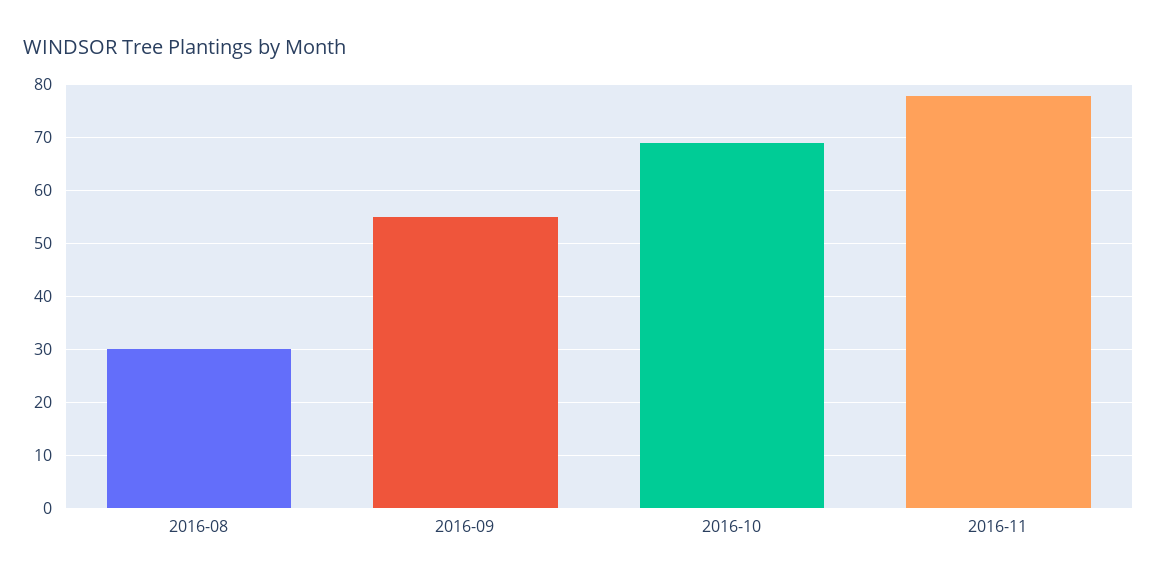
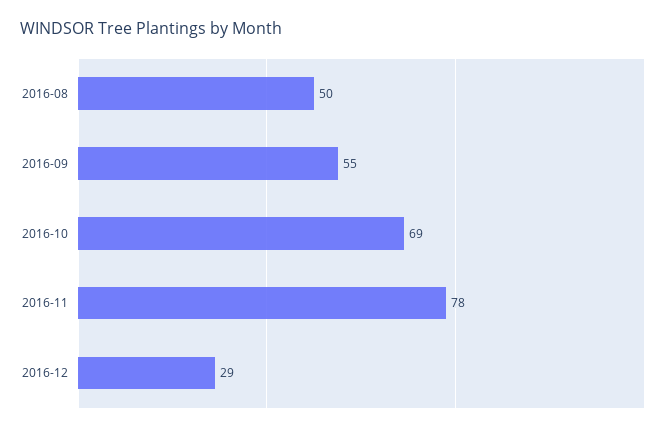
2016-08: 30 -> 50
2016-12: none -> 29

